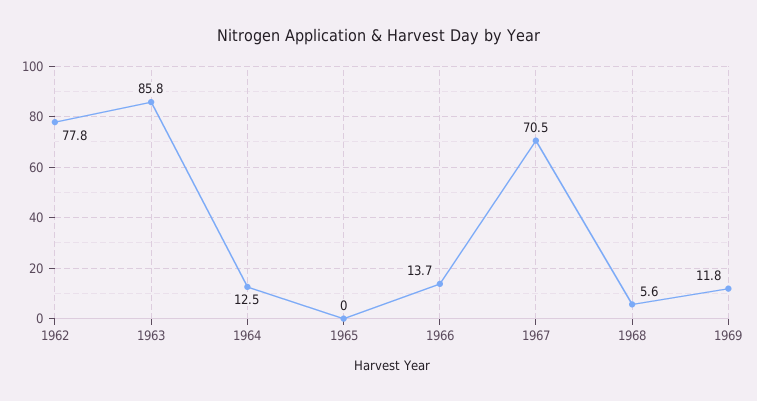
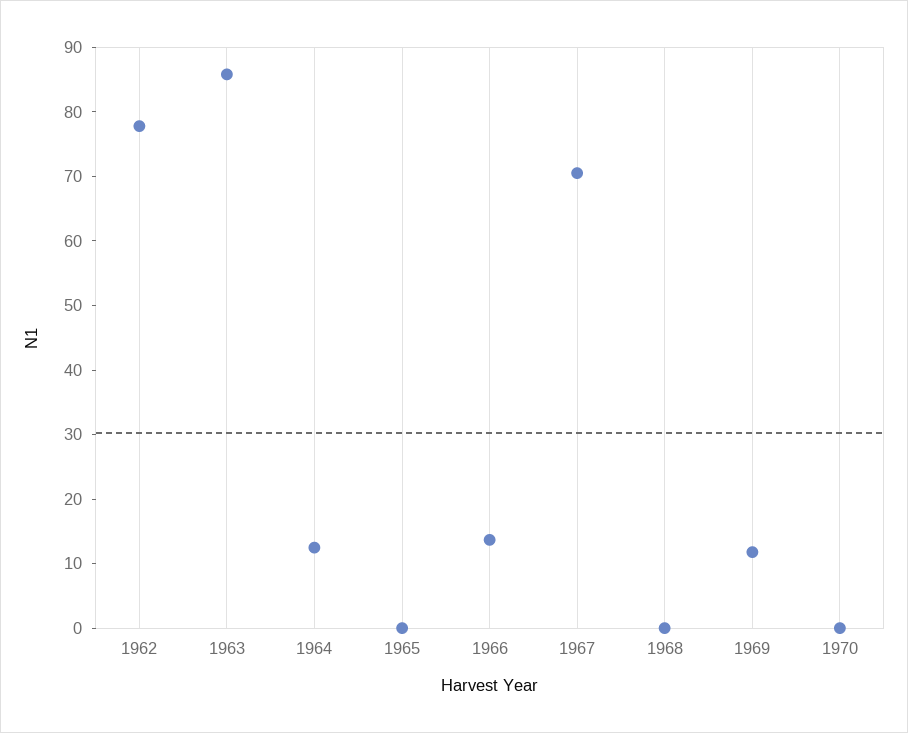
1968: 5.6 -> 0
1970: none -> 0

